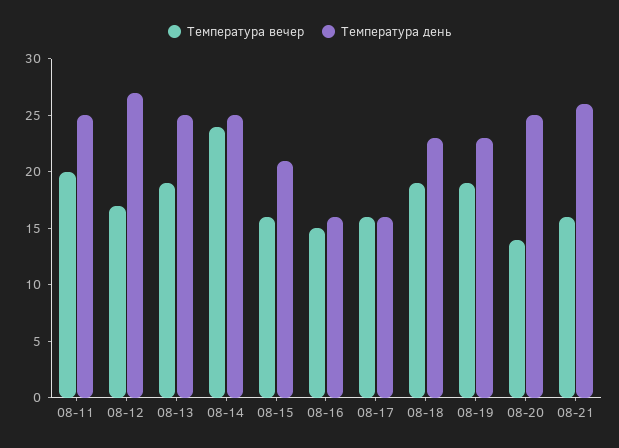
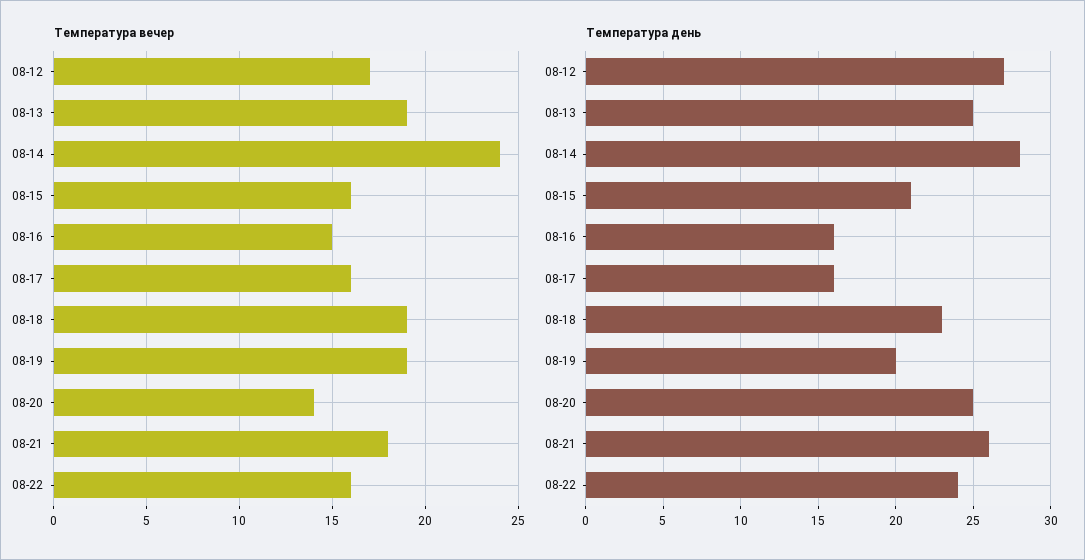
Температура вечер, 08-11: 20 -> none
Температура день, 08-11: 25 -> none
Температура день, 08-14: 25 -> 28
Температура день, 08-19: 23 -> 20
Температура вечер, 08-21: 16 -> 18
Температура вечер, 08-22: none -> 16
Температура день, 08-22: none -> 24

